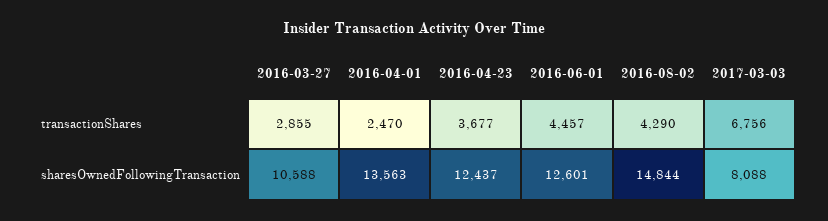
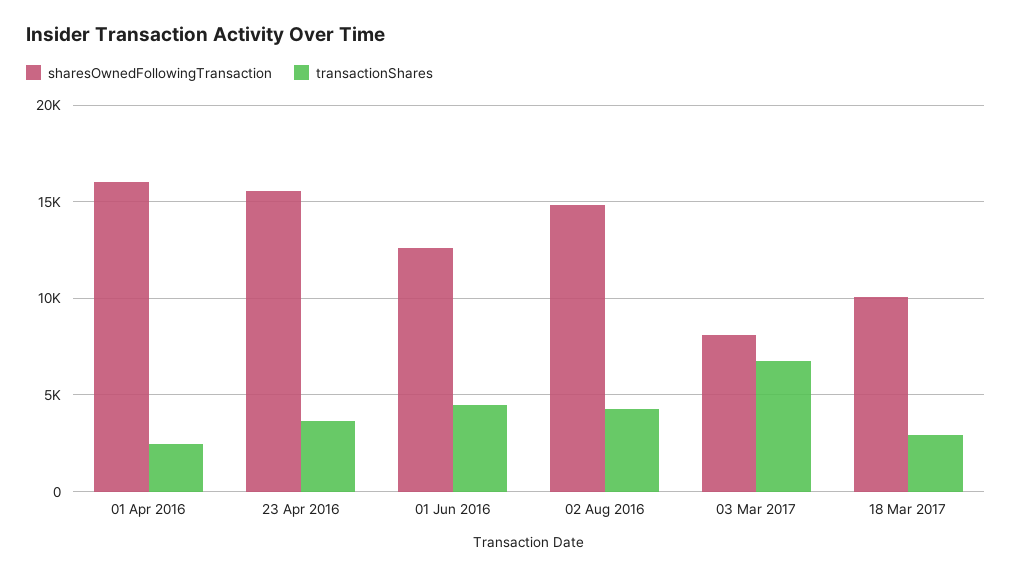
transactionShares, 2016-03-27: 2855 -> none
sharesOwnedFollowingTransaction, 2016-03-27: 10588 -> none
sharesOwnedFollowingTransaction, 2016-04-01: 13563 -> 16000
sharesOwnedFollowingTransaction, 2016-04-23: 12437 -> 15500
sharesOwnedFollowingTransaction, 18 Mar 2017: none -> 10000
transactionShares, 18 Mar 2017: none -> 3000

